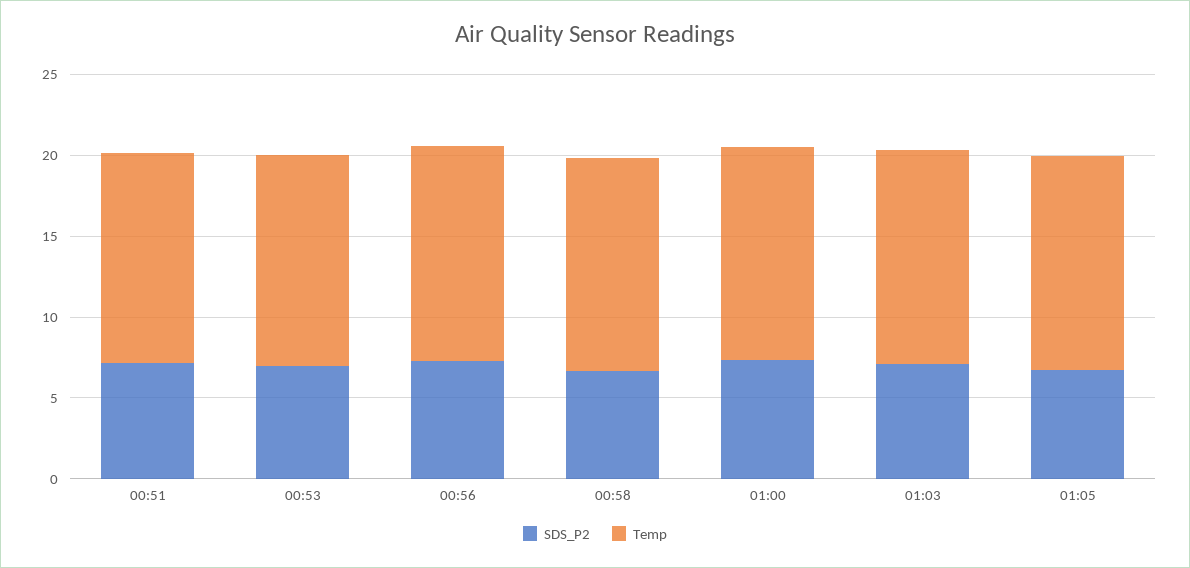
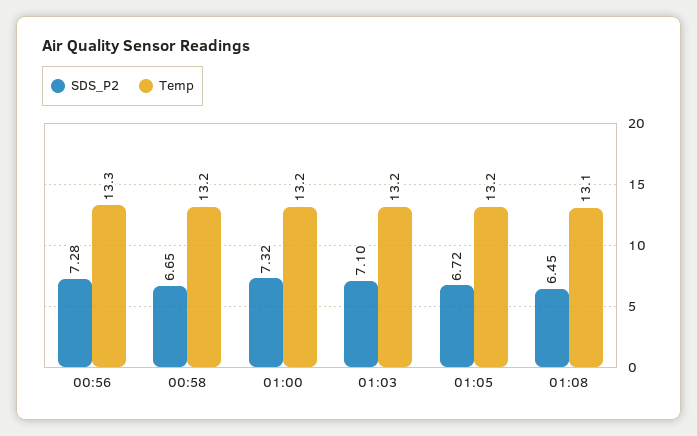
SDS_P2, 00:51: 7 -> none
Temp, 00:51: 13 -> none
SDS_P2, 00:53: 7 -> none
Temp, 00:53: 13 -> none
SDS_P2, 01:08: none -> 6.45
Temp, 01:08: none -> 13.1

